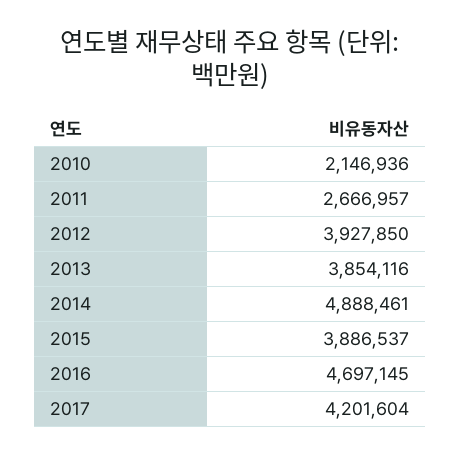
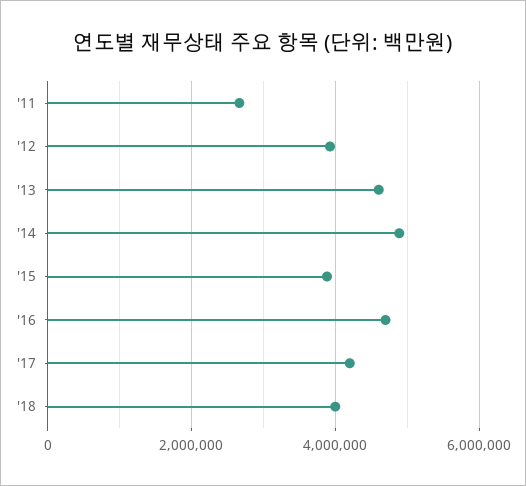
2010: 2146936 -> none
2013: 3854116 -> 4600000
'18: none -> 4000000

